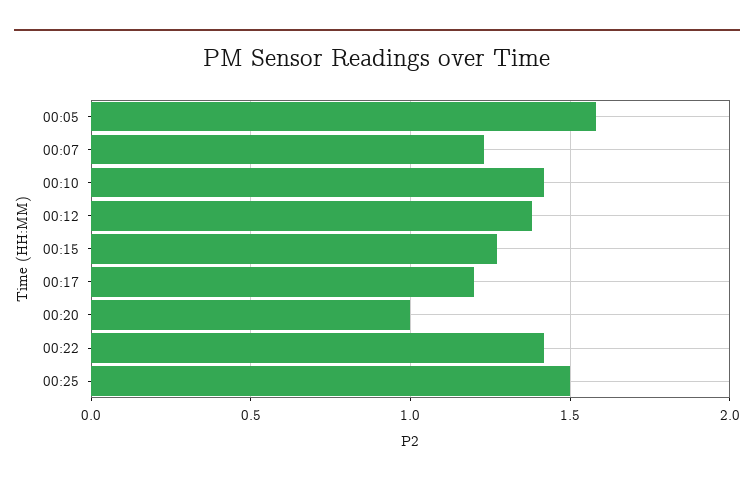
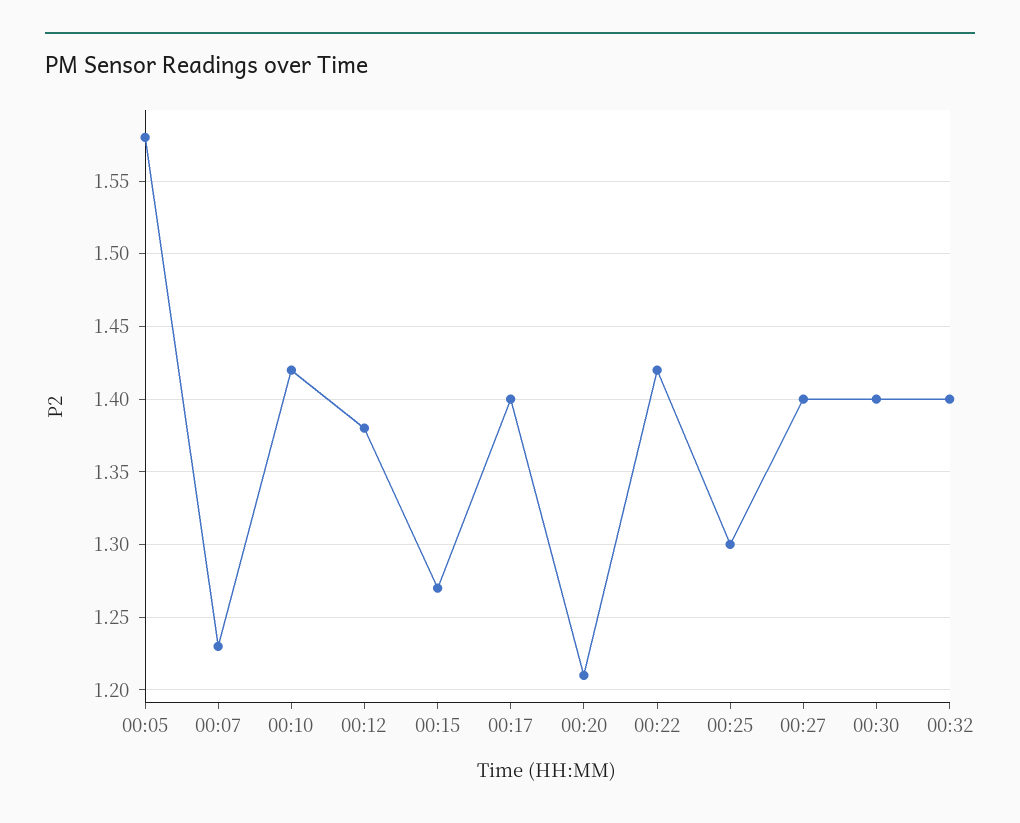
00:17: 1.2 -> 1.4
00:20: 1 -> 1.21
00:25: 1.5 -> 1.3
00:27: none -> 1.4
00:30: none -> 1.4
00:32: none -> 1.4

